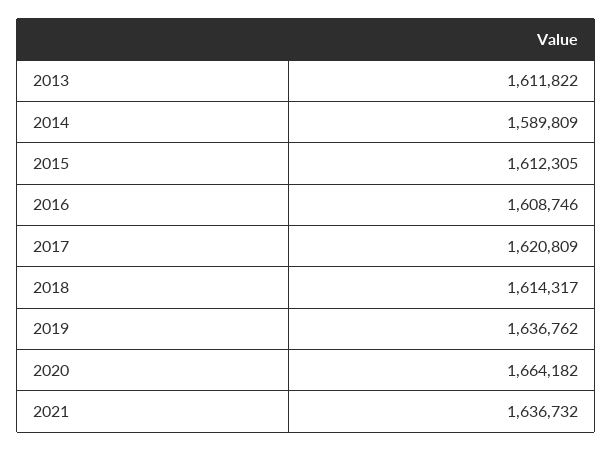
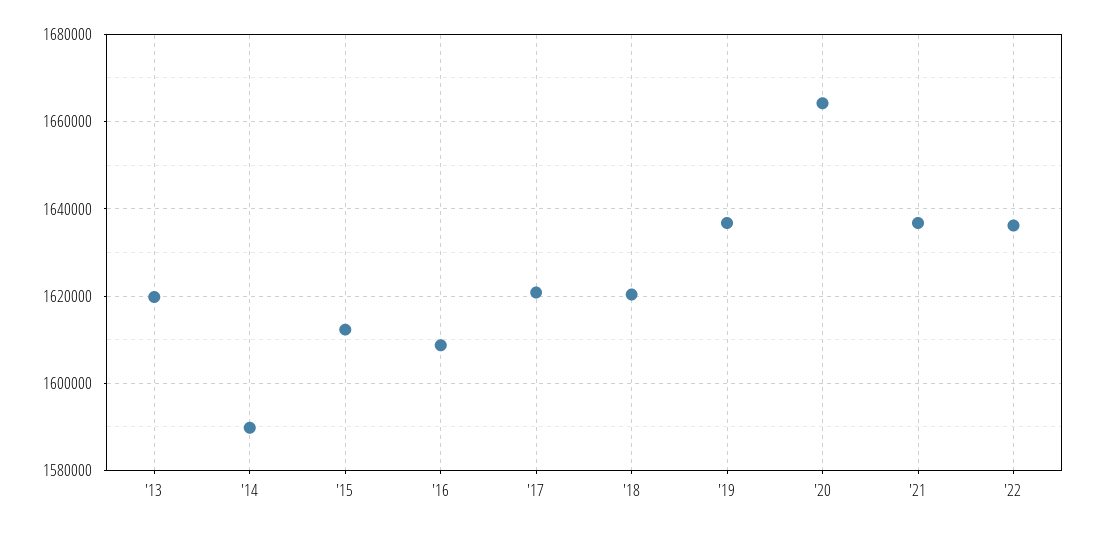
2013: 1611822 -> 1620000
2018: 1614317 -> 1620000
'22: none -> 1636000

